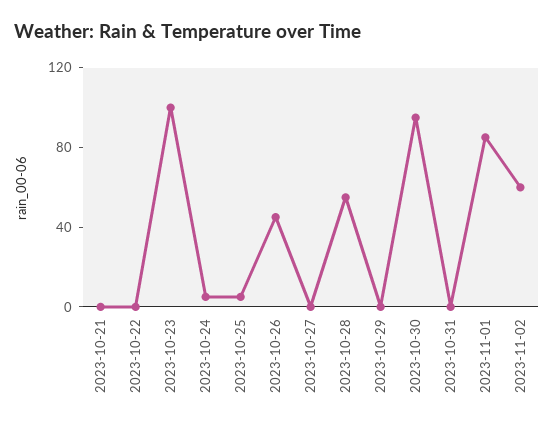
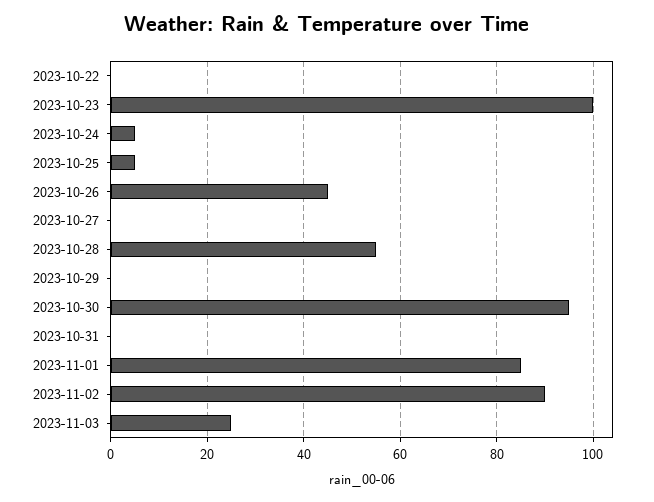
2023-10-21: 0 -> none
2023-11-02: 60 -> 90
2023-11-03: none -> 25

